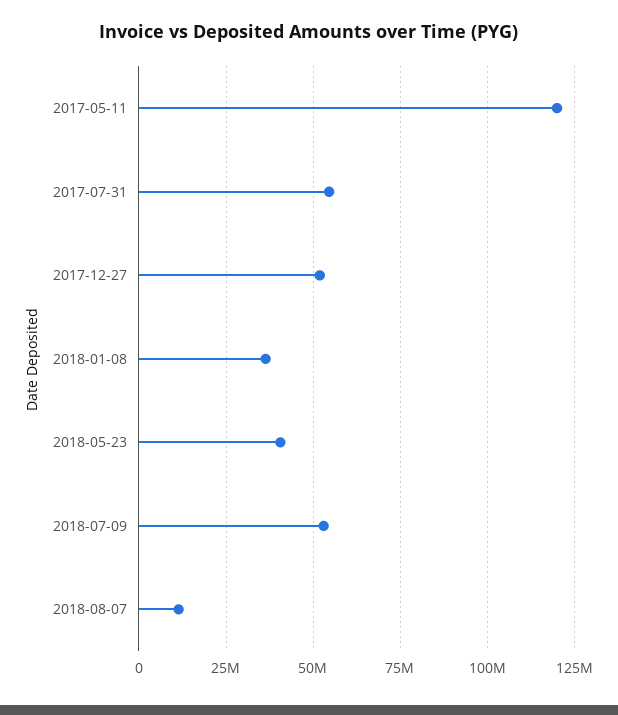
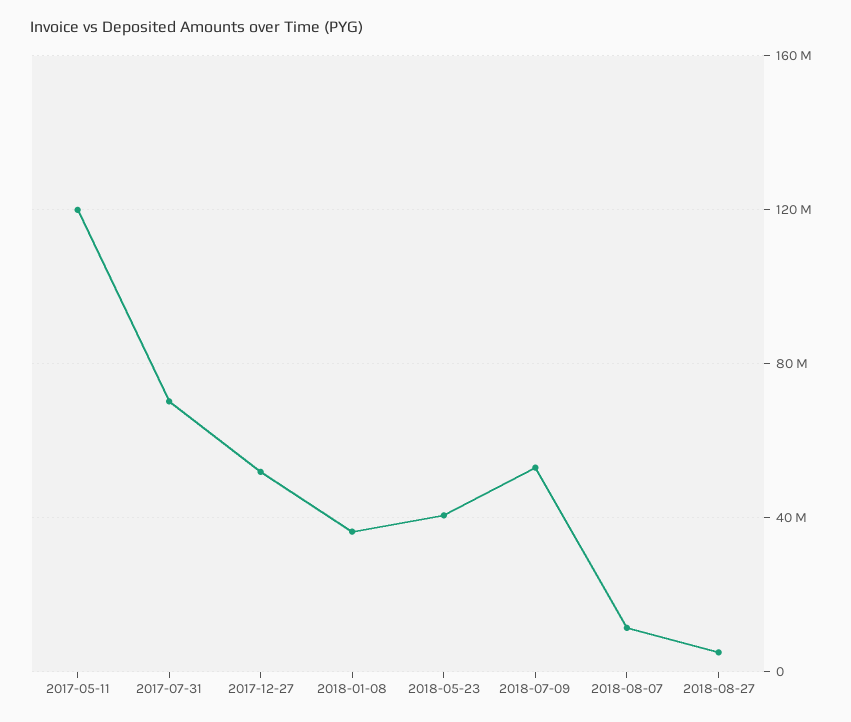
2017-07-31: 55000000 -> 70000000
2018-08-27: none -> 5000000

